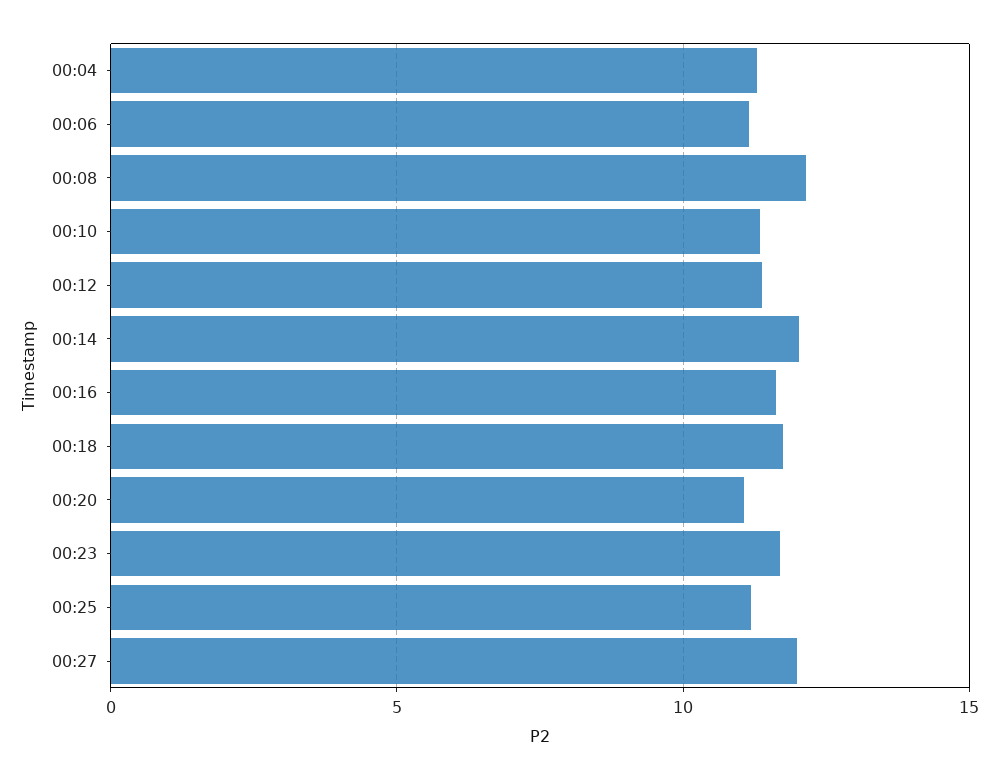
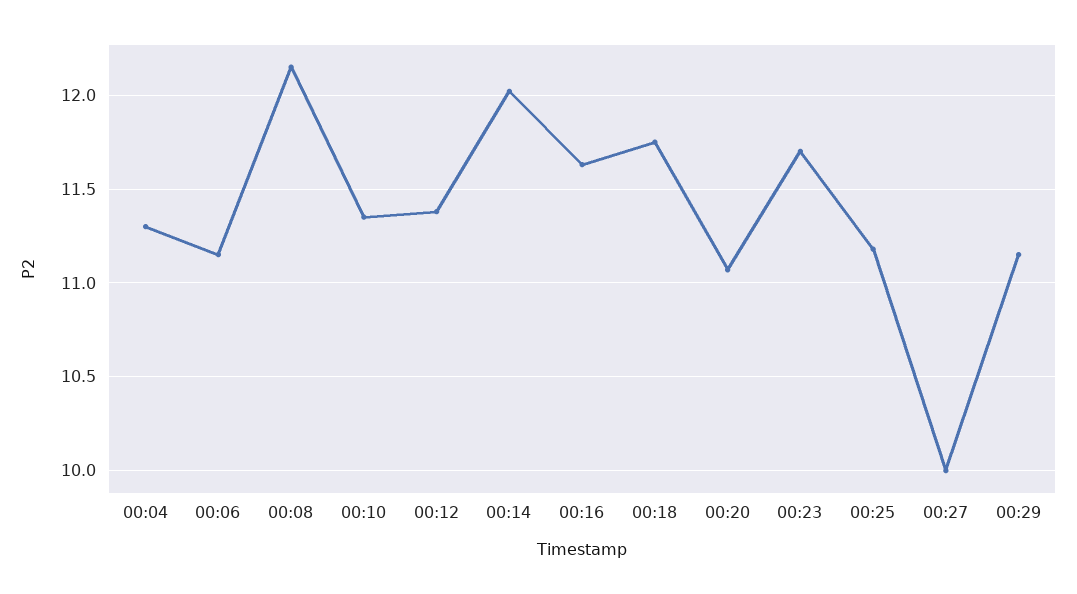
00:27: 12 -> 10
00:29: none -> 11.15

